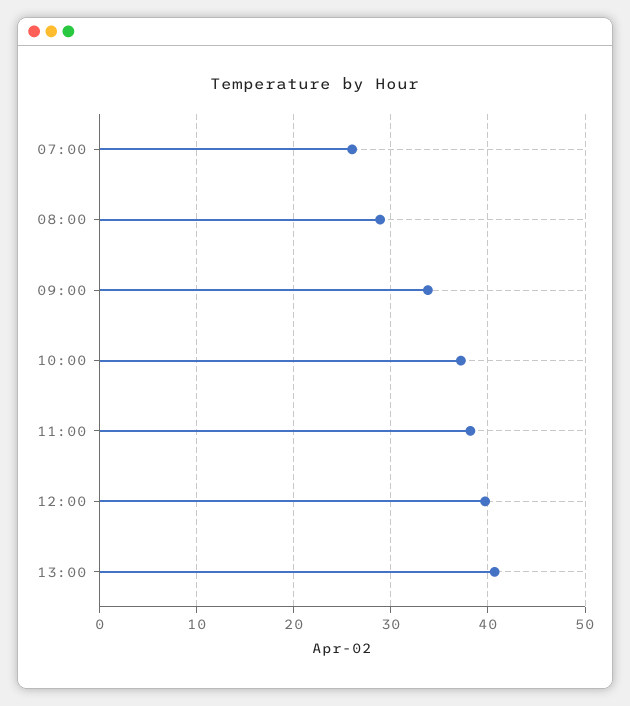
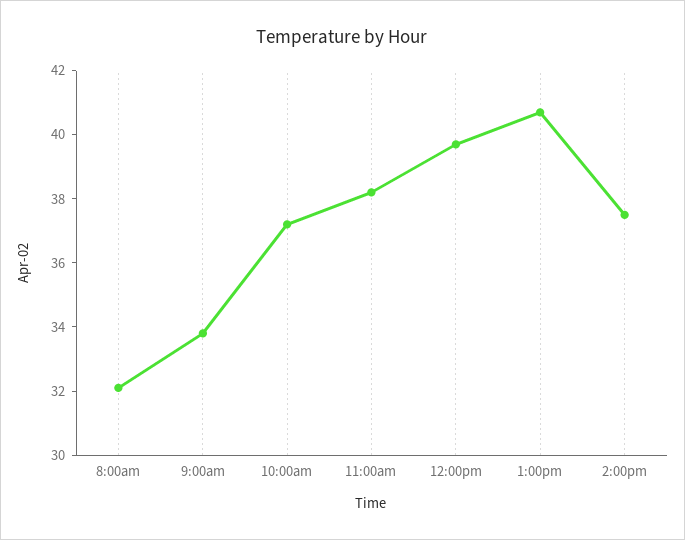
07:00: 26 -> none
08:00: 29 -> 32
2:00pm: none -> 37.5

